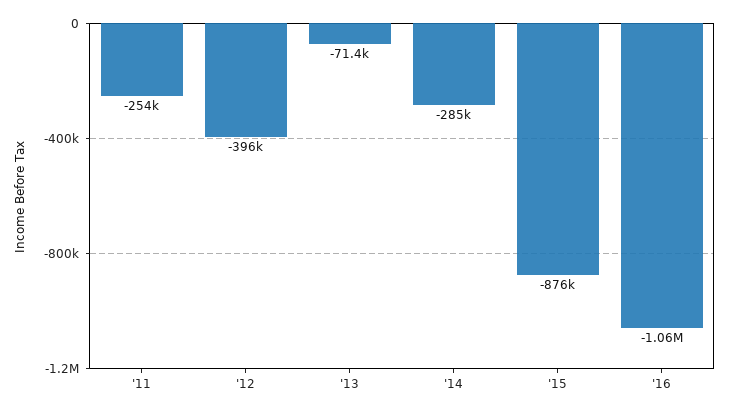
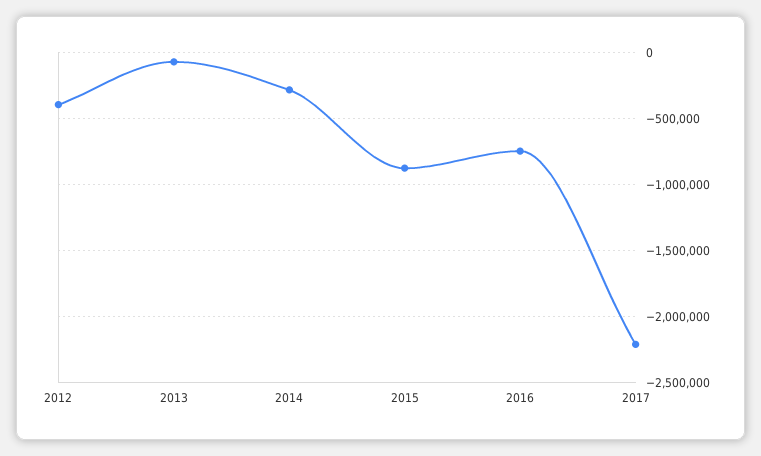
'11: -254000 -> none
'16: -1060000 -> -750000
2017: none -> -2200000

